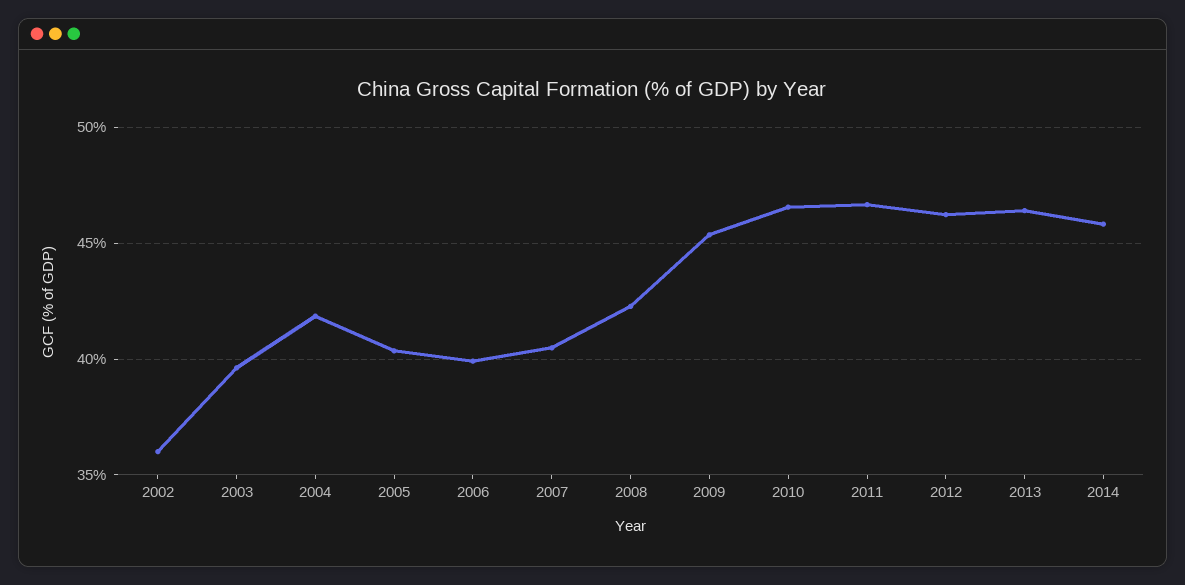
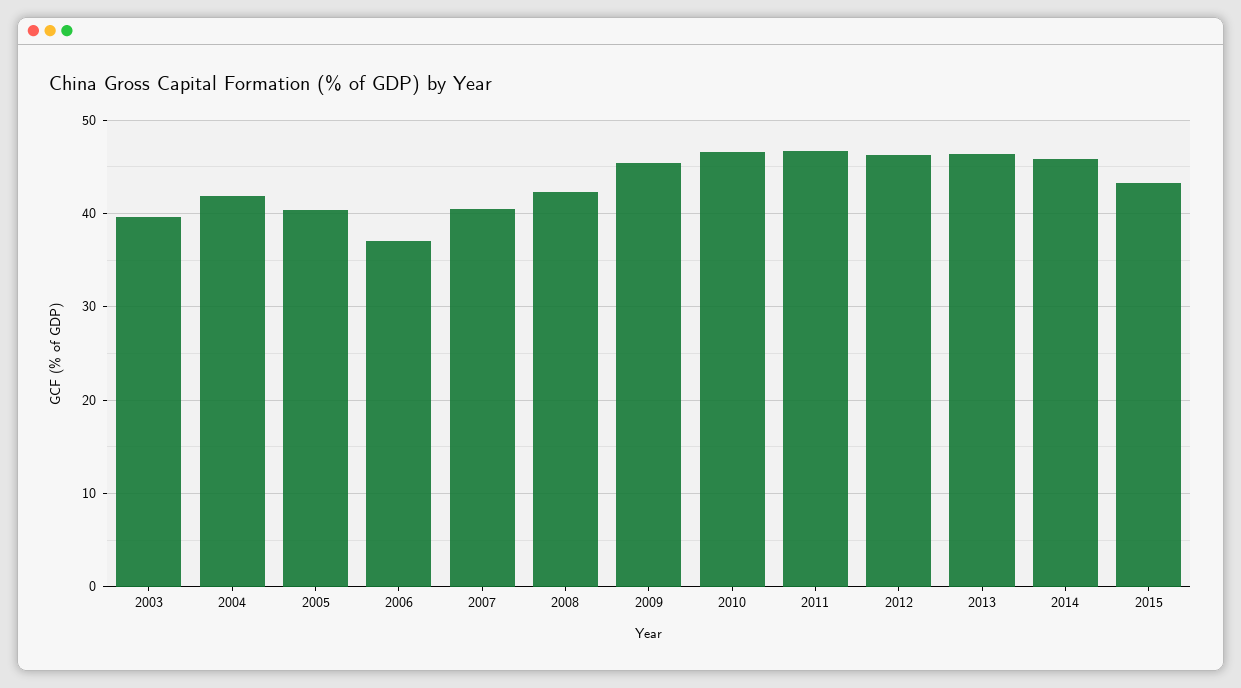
2002: 36 -> none
2006: 40 -> 37
2015: none -> 43

